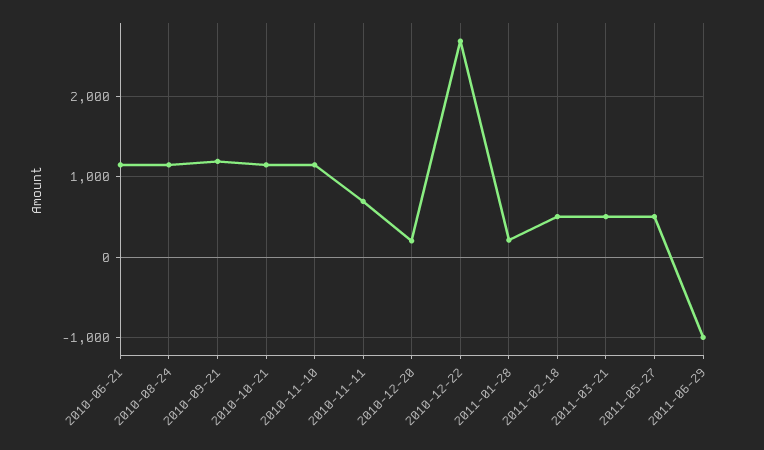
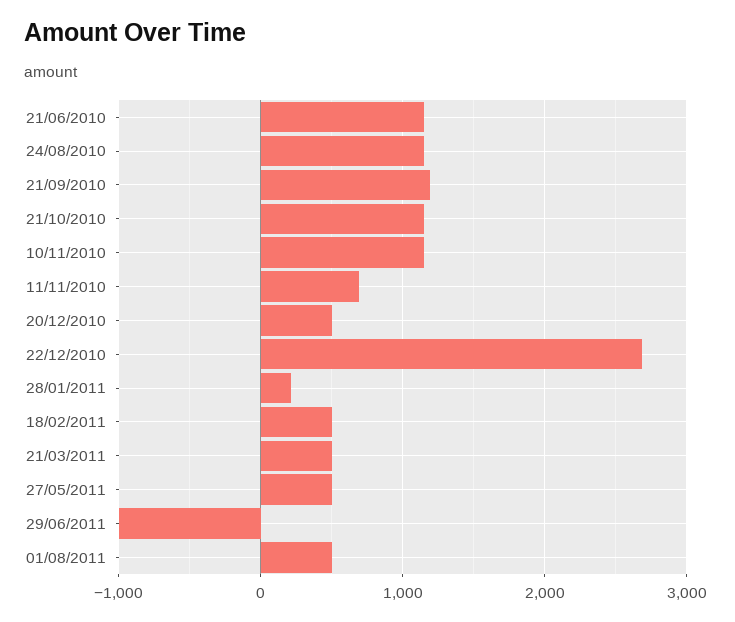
2010-12-20: 200 -> 500
01/08/2011: none -> 500

